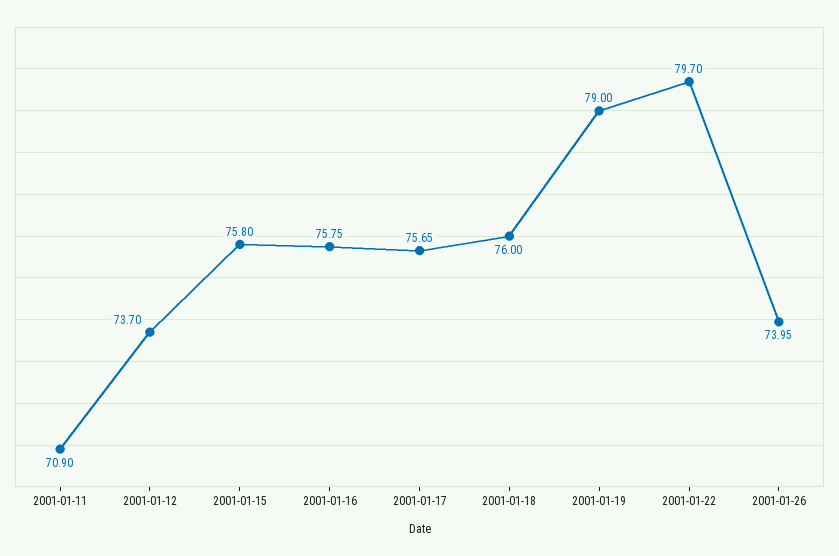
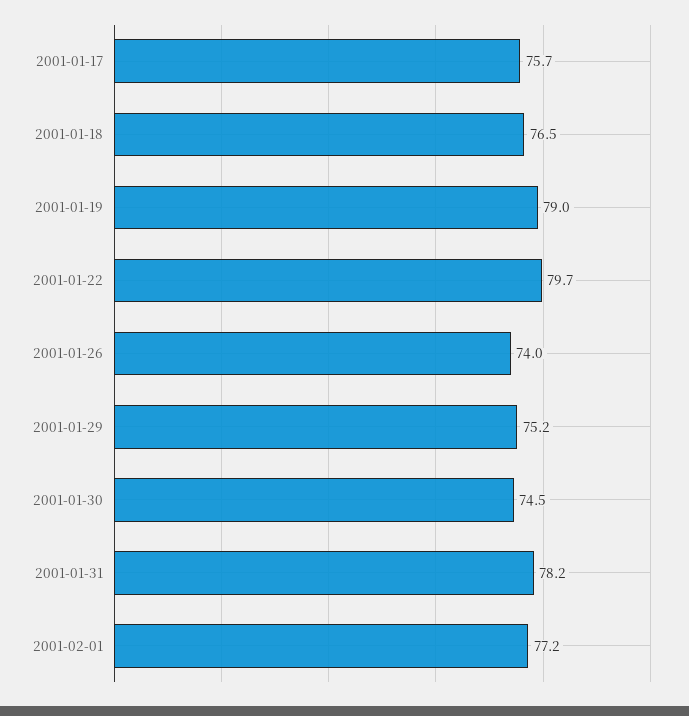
2001-01-11: 70.9 -> none
2001-01-12: 73.7 -> none
2001-01-15: 75.8 -> none
2001-01-16: 75.75 -> none
2001-01-18: 76 -> 76.5
2001-01-29: none -> 75.2
2001-01-30: none -> 74.5
2001-01-31: none -> 78.2
2001-02-01: none -> 77.2

